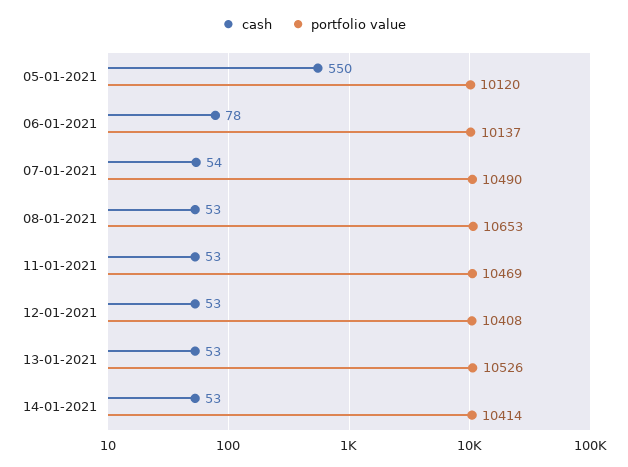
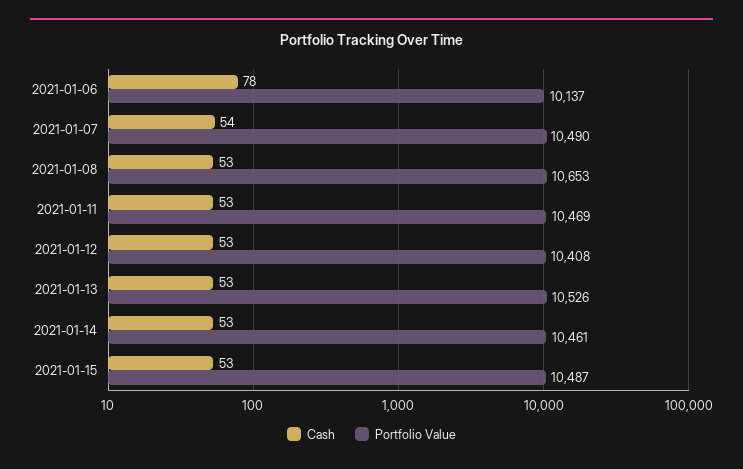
cash, 05-01-2021: 550 -> none
portfolio value, 05-01-2021: 10120 -> none
portfolio value, 14-01-2021: 10414 -> 10461
cash, 2021-01-15: none -> 53
portfolio value, 2021-01-15: none -> 10487

